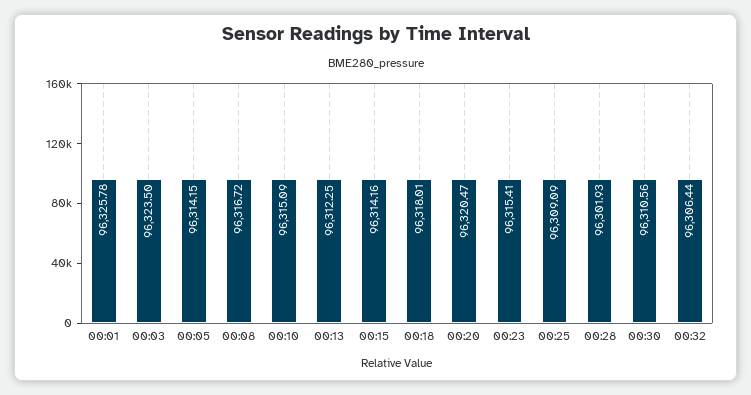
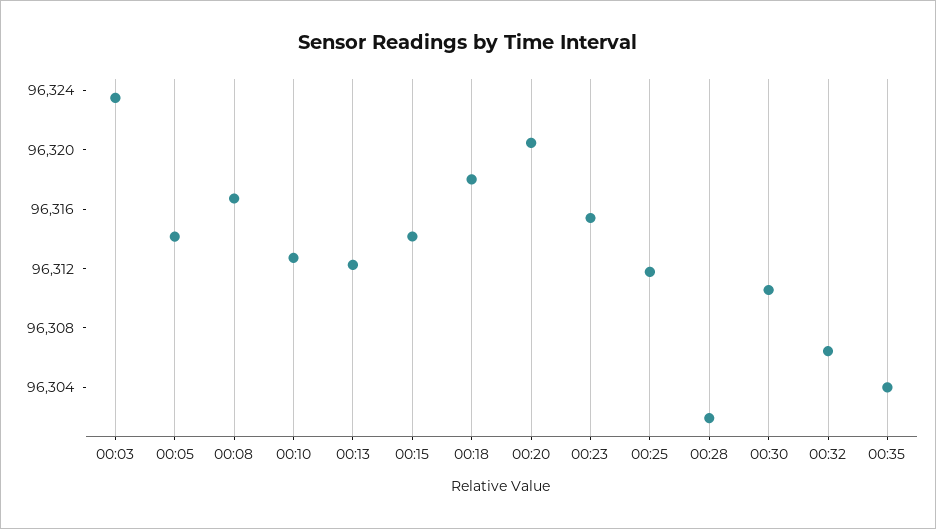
00:01: 96325.78 -> none
00:10: 96315.09 -> 96313
00:25: 96309.09 -> 96312
00:35: none -> 96304

